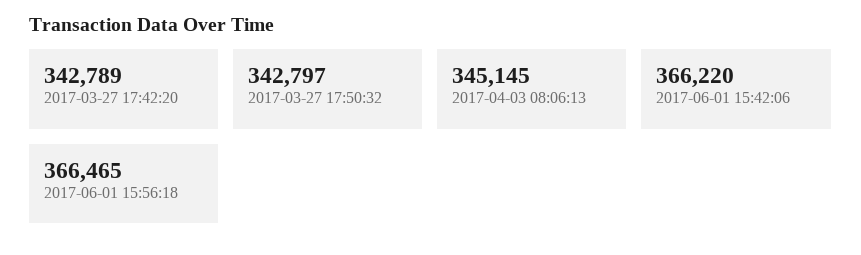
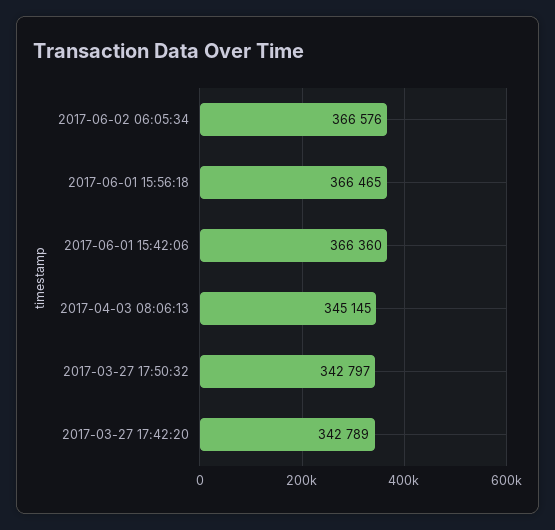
2017-06-01 15:42:06: 366220 -> 366360
2017-06-02 06:05:34: none -> 366576

